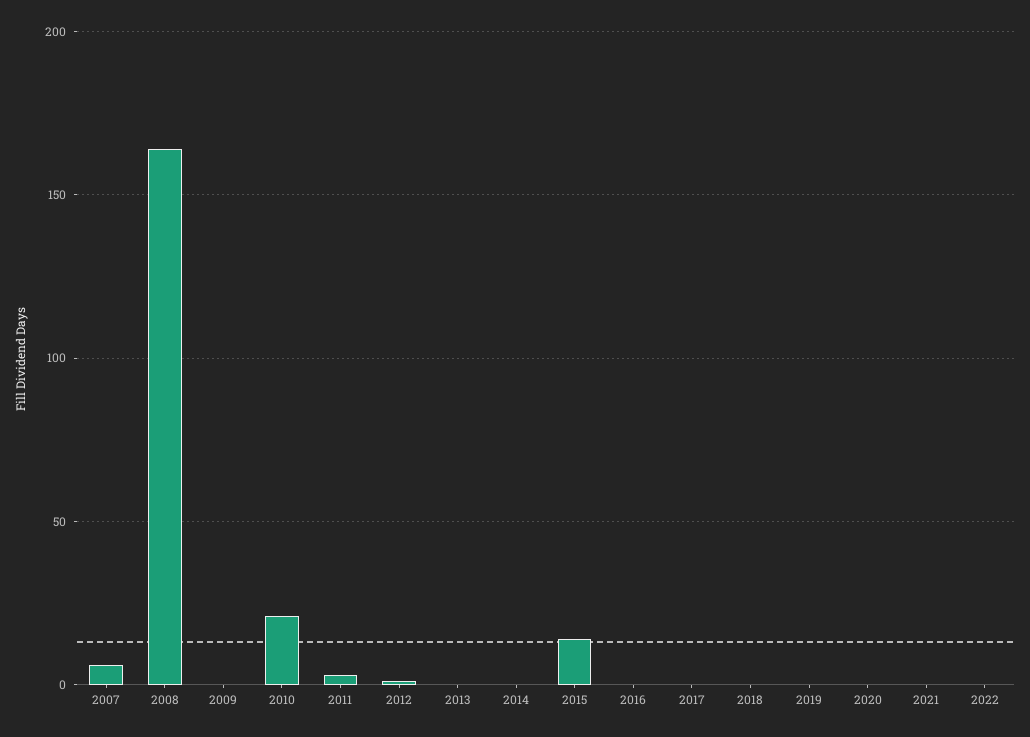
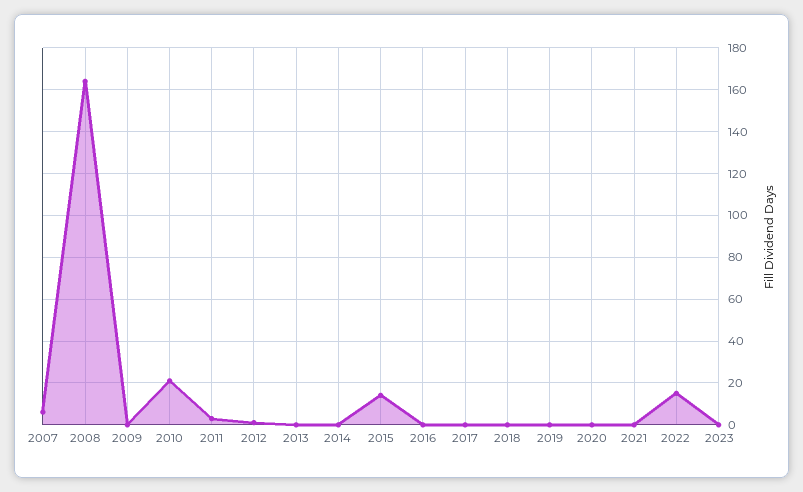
2022: 0 -> 15
2023: none -> 0

